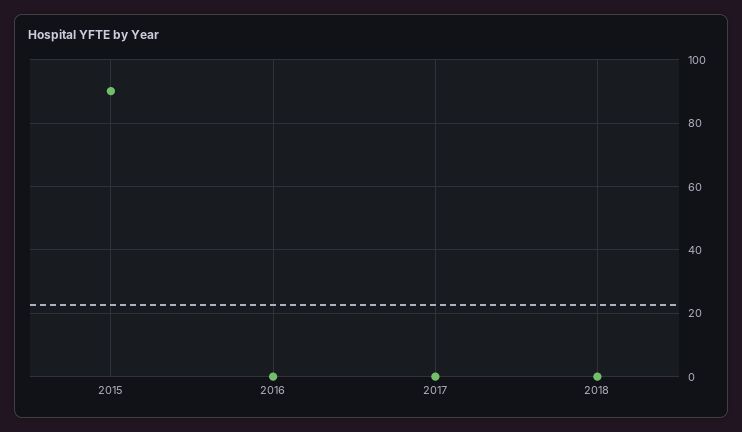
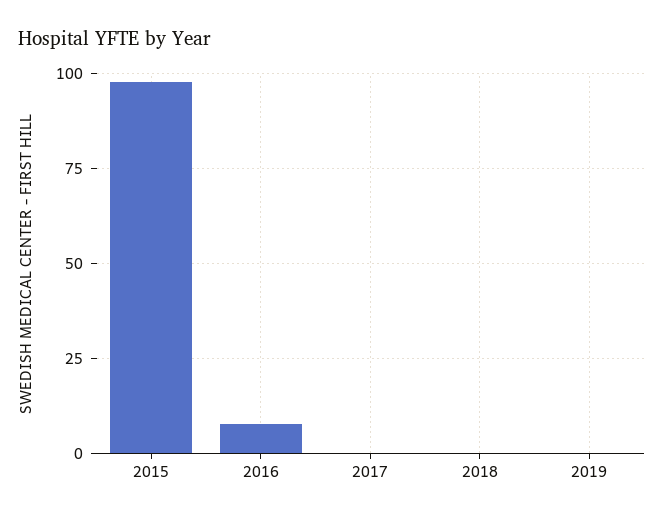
2015: 90 -> 97.5
2016: 0 -> 7.5
2019: none -> 0

